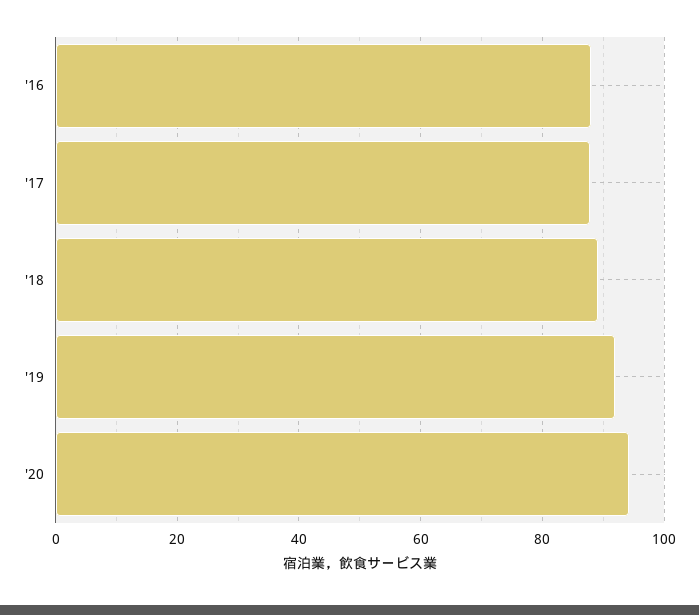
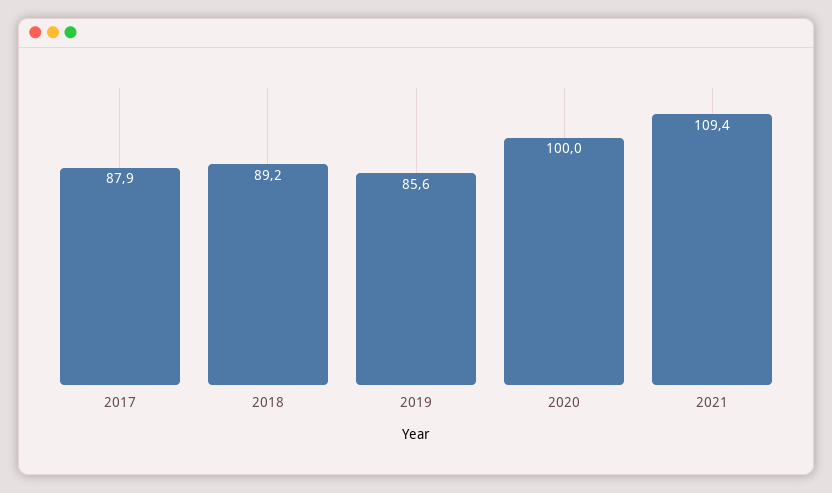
'16: 88 -> none
'19: 92 -> 85.6
'20: 94 -> 100
2021: none -> 109.4

